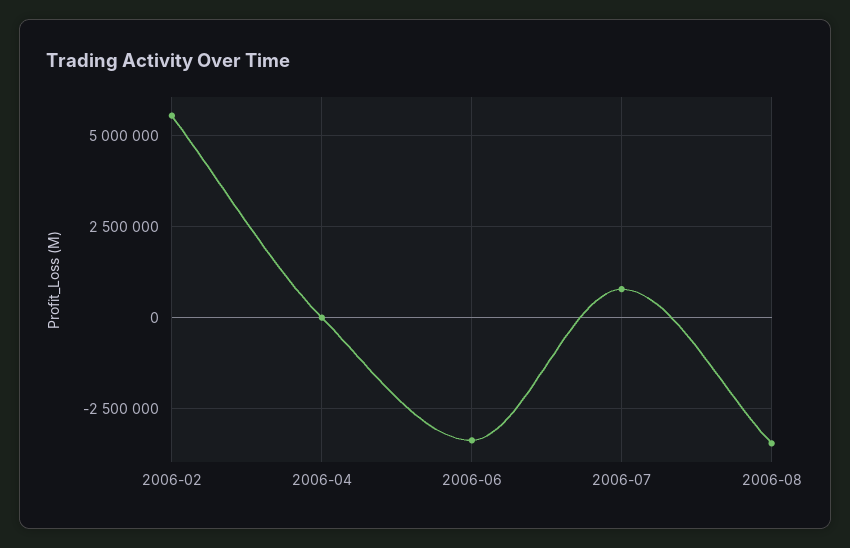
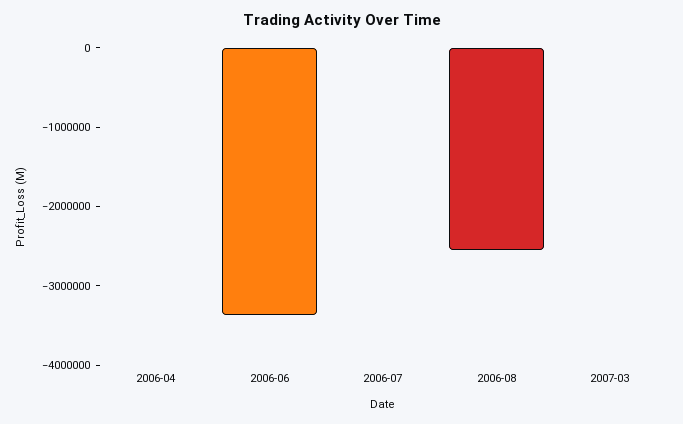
2006-02: 5500000 -> none
2006-07: 750000 -> 0
2006-08: -3500000 -> -2600000
2007-03: none -> 0

